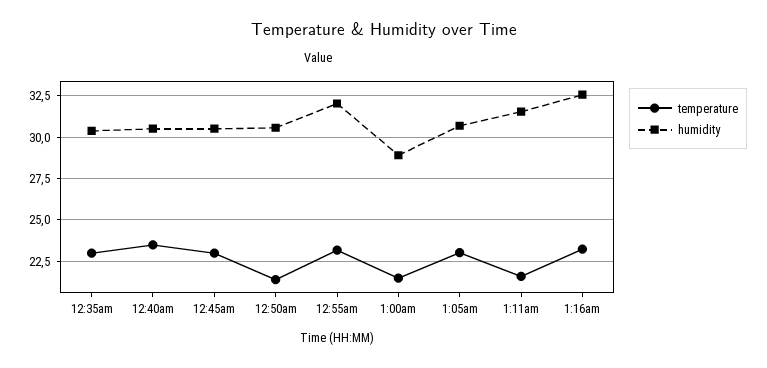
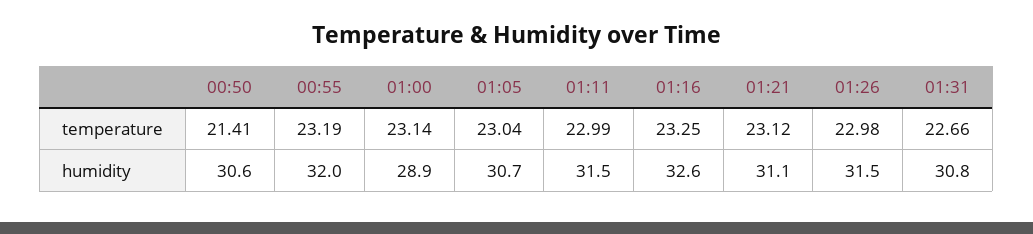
temperature, 12:35am: 23 -> none
humidity, 12:35am: 30.5 -> none
temperature, 12:40am: 23.5 -> none
humidity, 12:40am: 30.5 -> none
temperature, 12:45am: 23 -> none
humidity, 12:45am: 30.5 -> none
temperature, 1:00am: 21.5 -> 23.14
temperature, 1:11am: 21.5 -> 22.99
temperature, 01:21: none -> 23.12
temperature, 01:26: none -> 22.98
temperature, 01:31: none -> 22.66
humidity, 01:21: none -> 31.1
humidity, 01:26: none -> 31.5
humidity, 01:31: none -> 30.8

